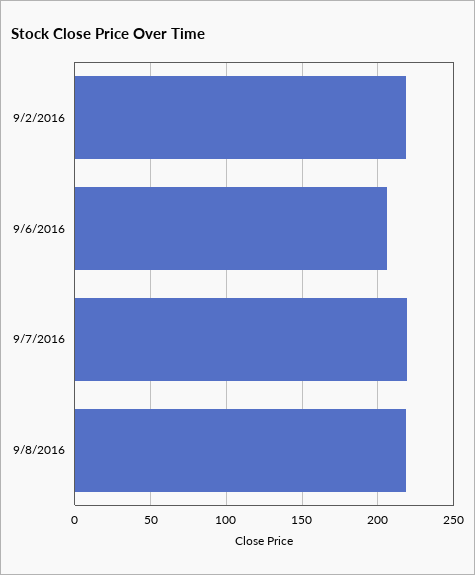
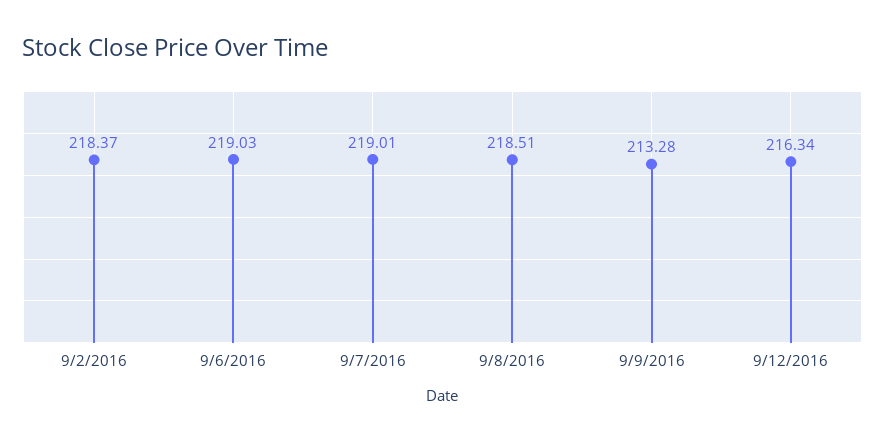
9/6/2016: 205 -> 219.03
9/9/2016: none -> 213.28
9/12/2016: none -> 216.34

